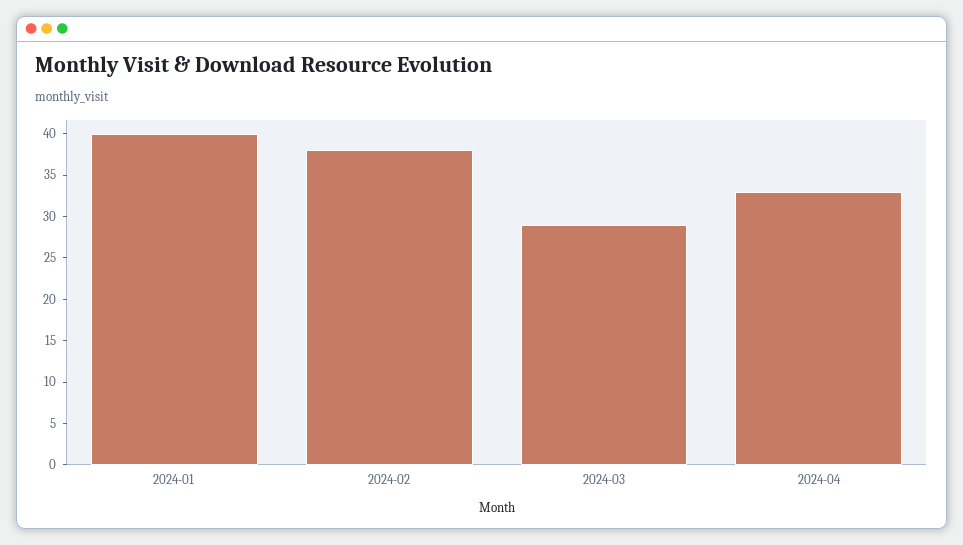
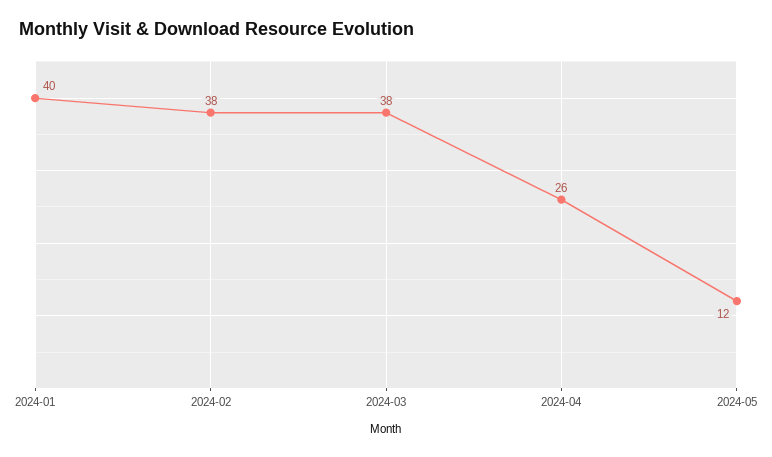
2024-03: 29 -> 38
2024-04: 33 -> 26
2024-05: none -> 12

